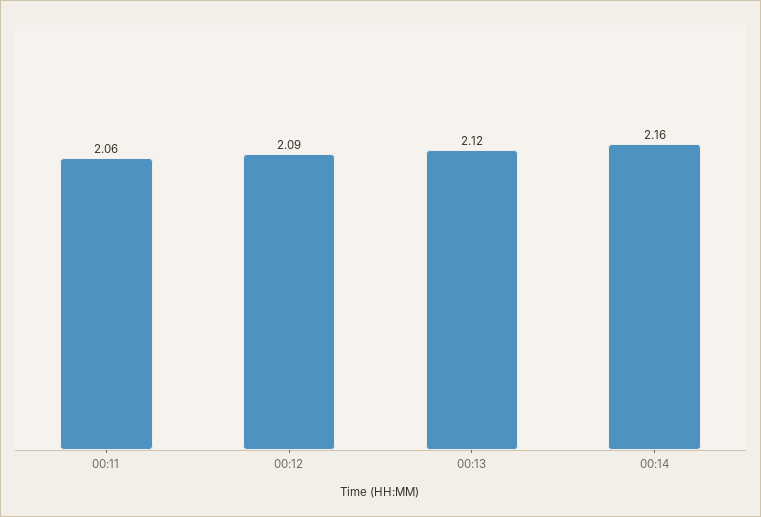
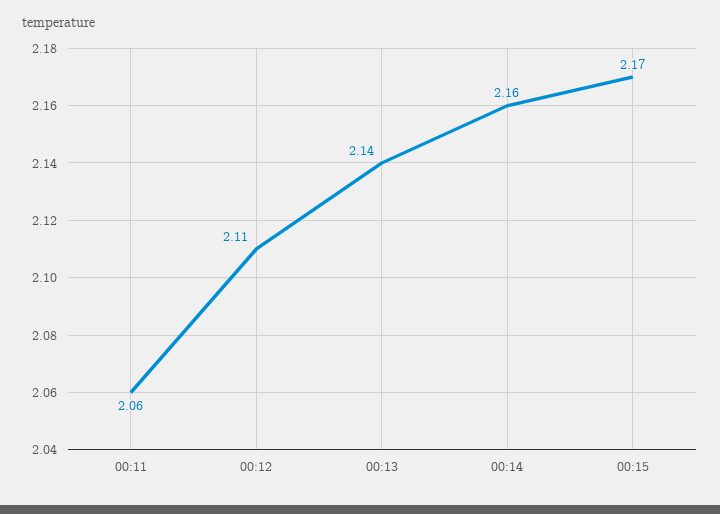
00:12: 2.09 -> 2.11
00:13: 2.12 -> 2.14
00:15: none -> 2.17

